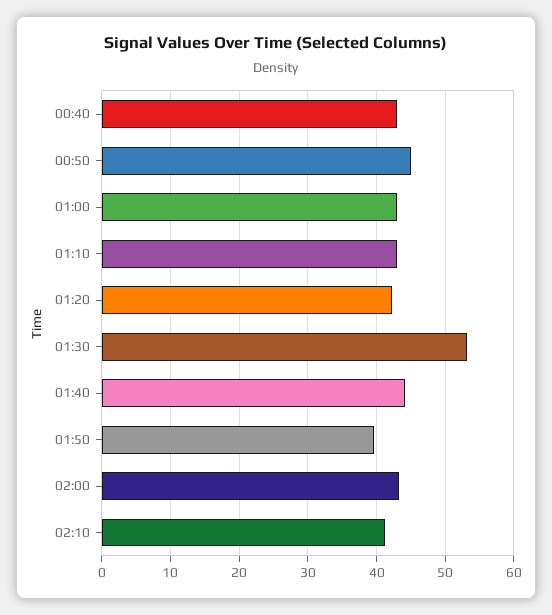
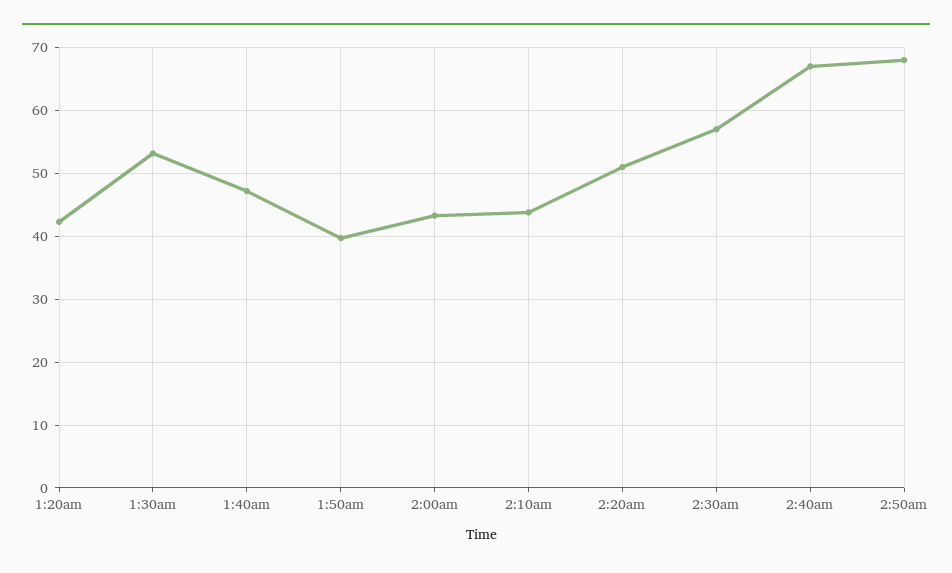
00:40: 43 -> none
00:50: 45 -> none
01:00: 43 -> none
01:10: 43 -> none
01:40: 44 -> 47
02:10: 41 -> 44
2:20am: none -> 51
2:30am: none -> 57
2:40am: none -> 67
2:50am: none -> 68

